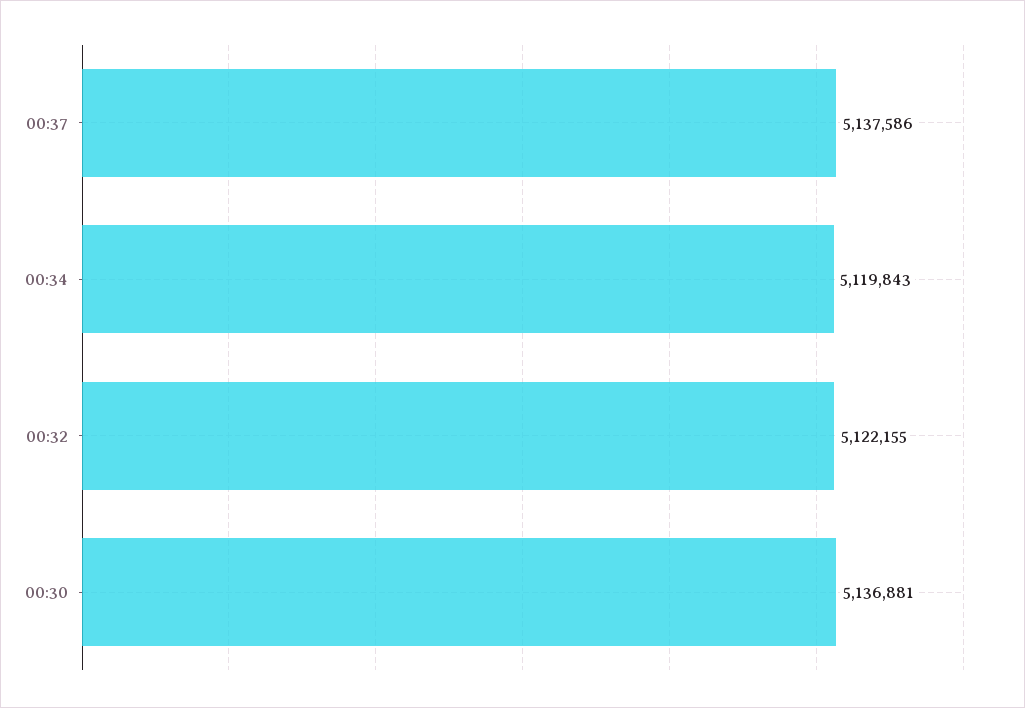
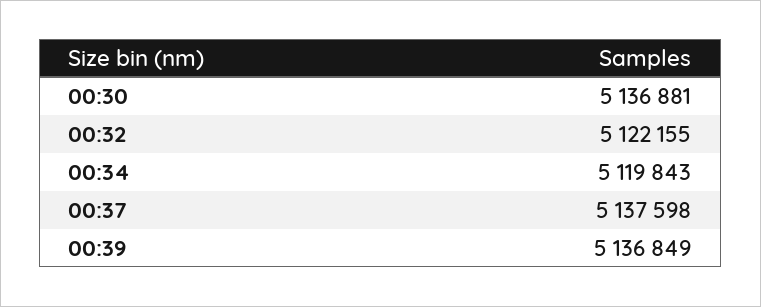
00:37: 5137586 -> 5137598
00:39: none -> 5136849

